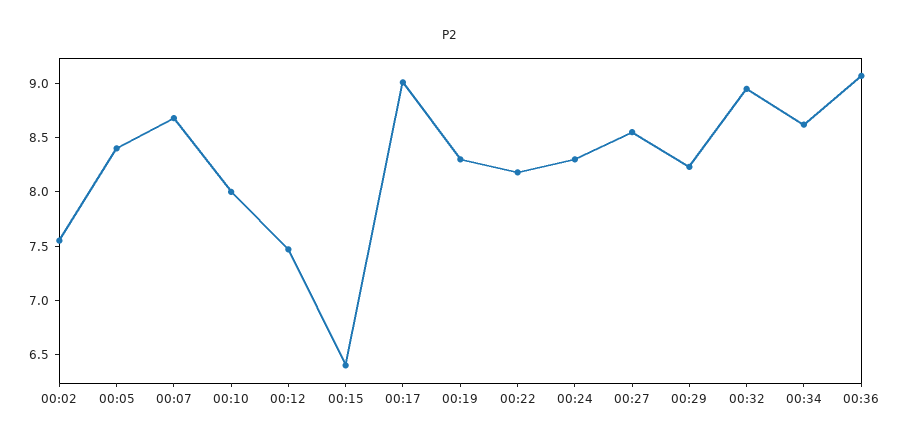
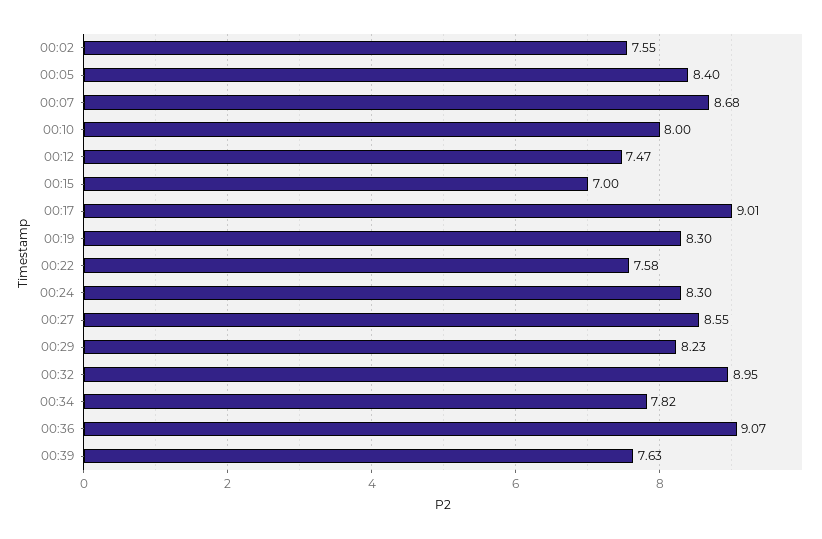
00:15: 6.4 -> 7
00:22: 8.2 -> 7.58
00:34: 8.6 -> 7.82
00:39: none -> 7.63

